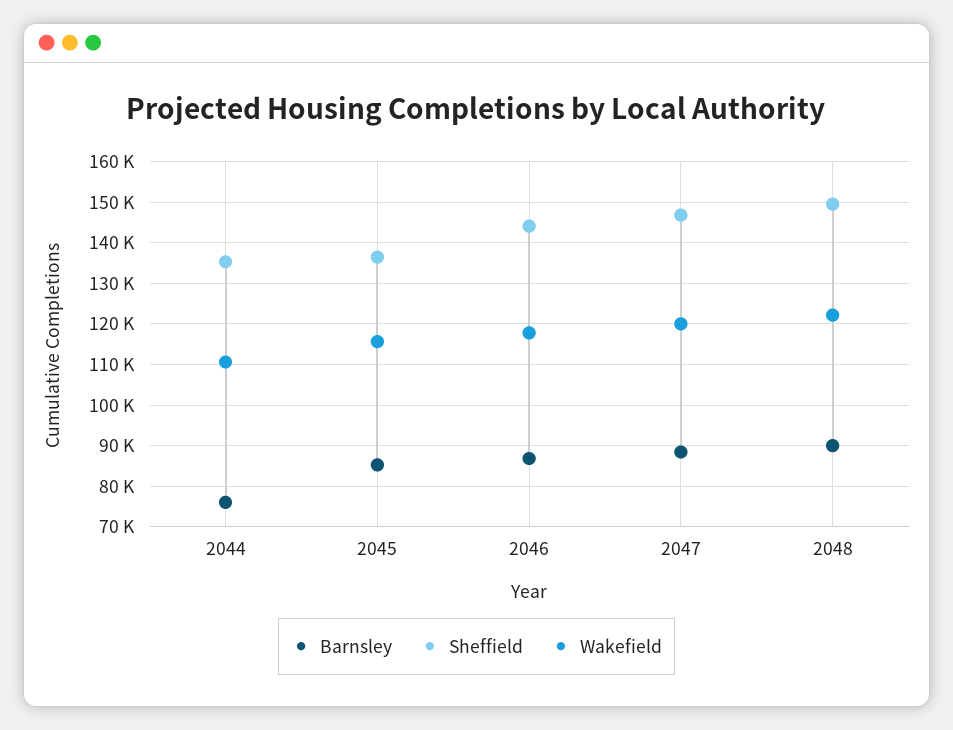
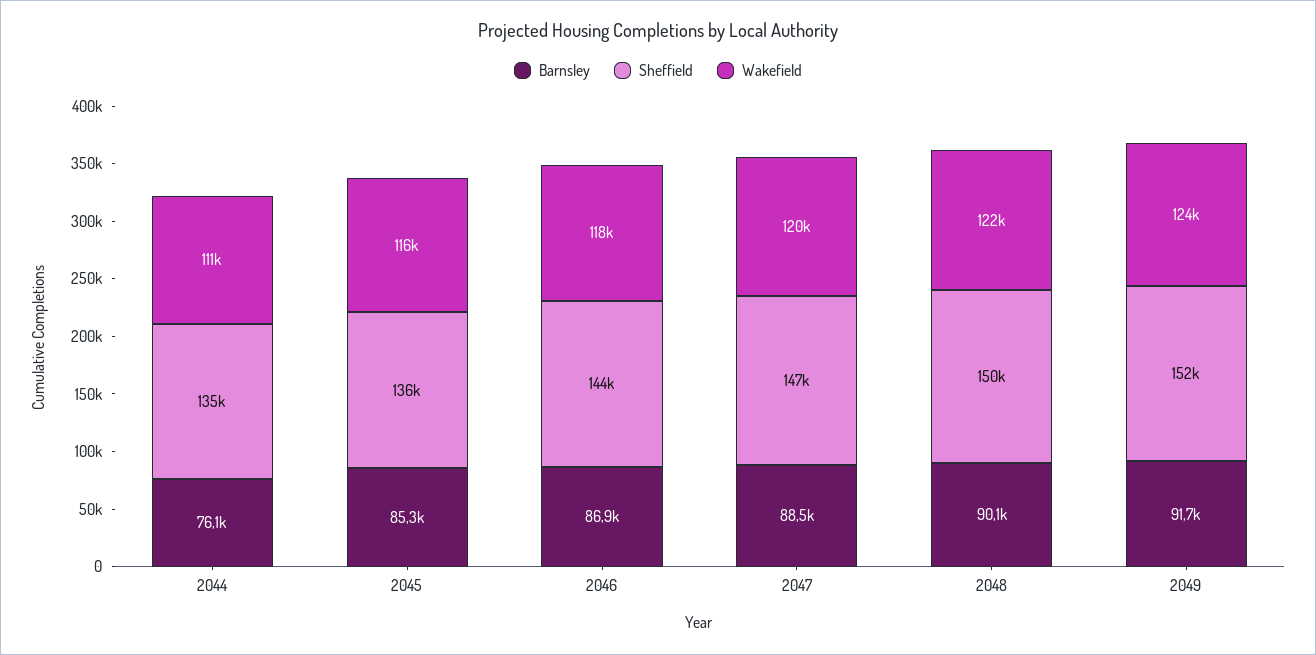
Barnsley, 2049: none -> 91700
Sheffield, 2049: none -> 152000
Wakefield, 2049: none -> 124000

